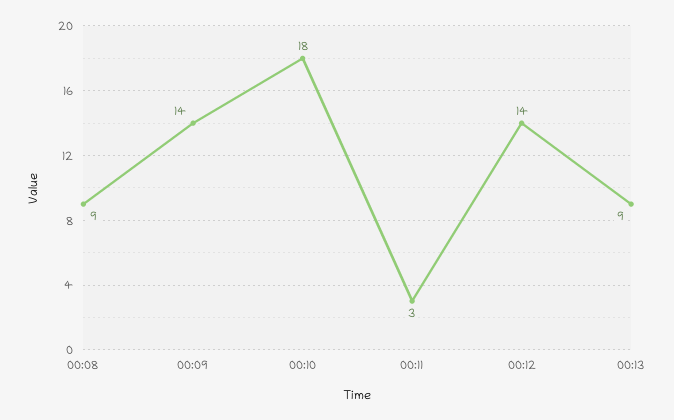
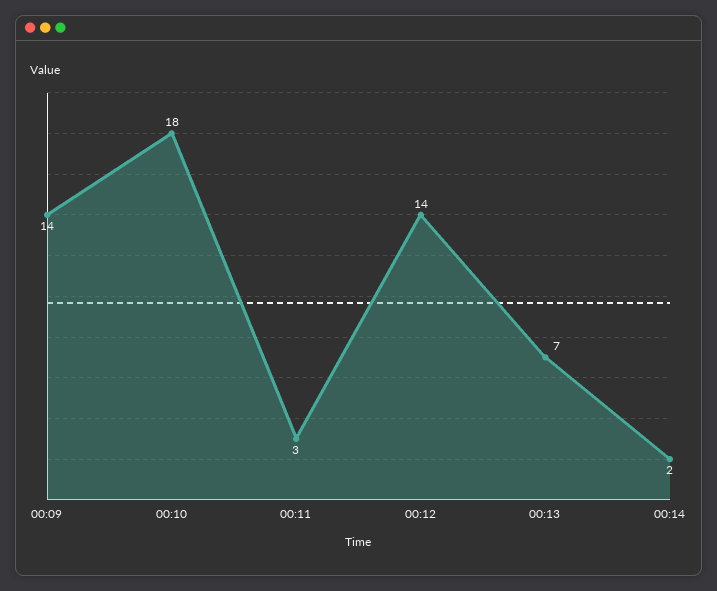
00:08: 9 -> none
00:13: 9 -> 7
00:14: none -> 2

